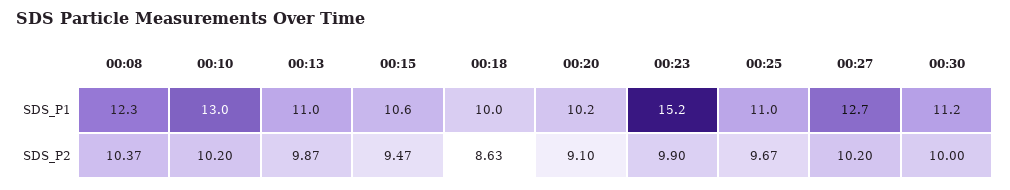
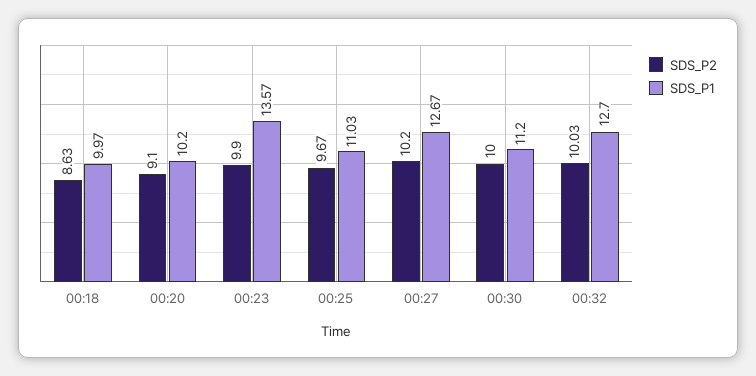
SDS_P1, 00:08: 12.3 -> none
SDS_P1, 00:10: 13 -> none
SDS_P1, 00:13: 11 -> none
SDS_P1, 00:15: 10.6 -> none
SDS_P1, 00:23: 15.2 -> 13.57
SDS_P2, 00:08: 10.37 -> none
SDS_P2, 00:10: 10.2 -> none
SDS_P2, 00:13: 9.87 -> none
SDS_P2, 00:15: 9.47 -> none
SDS_P2, 00:32: none -> 10.03
SDS_P1, 00:32: none -> 12.7

